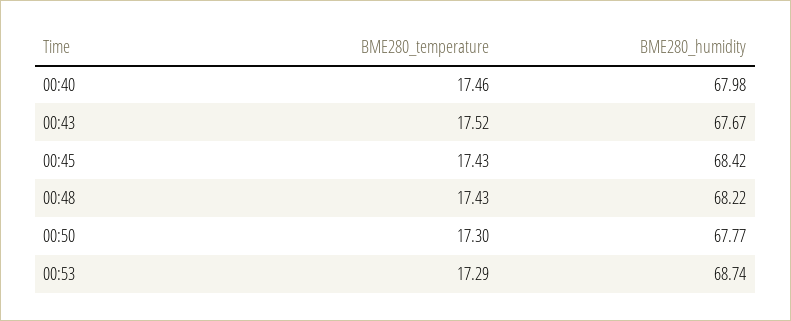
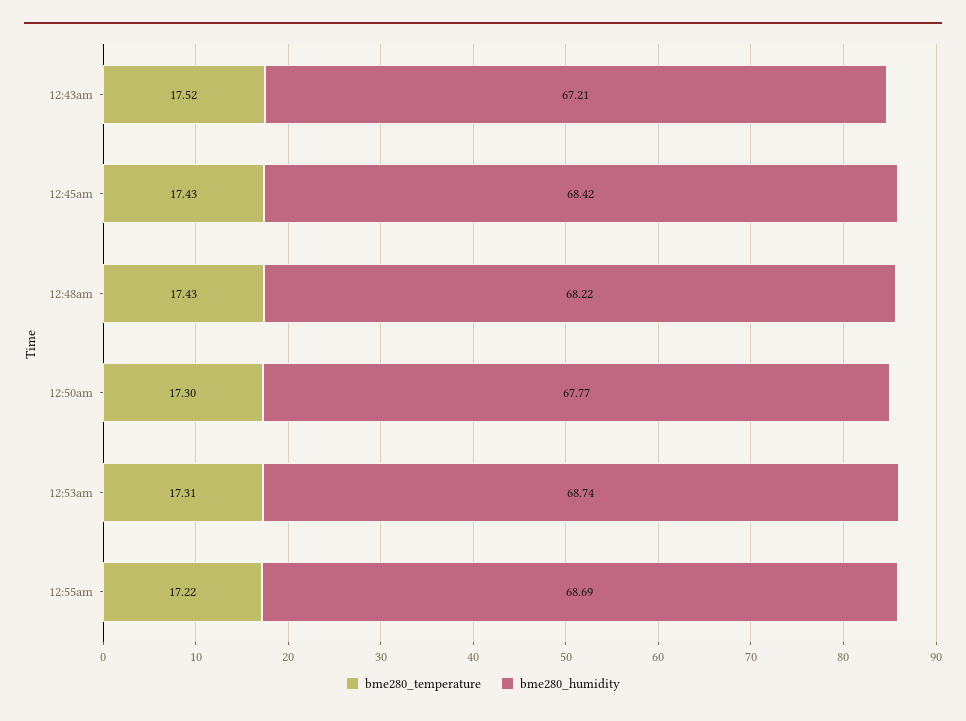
BME280_temperature, 00:40: 17.46 -> none
BME280_humidity, 00:40: 67.98 -> none
BME280_humidity, 00:43: 67.67 -> 67.21
BME280_temperature, 00:53: 17.29 -> 17.31
BME280_temperature, 12:55am: none -> 17.22
BME280_humidity, 12:55am: none -> 68.69

